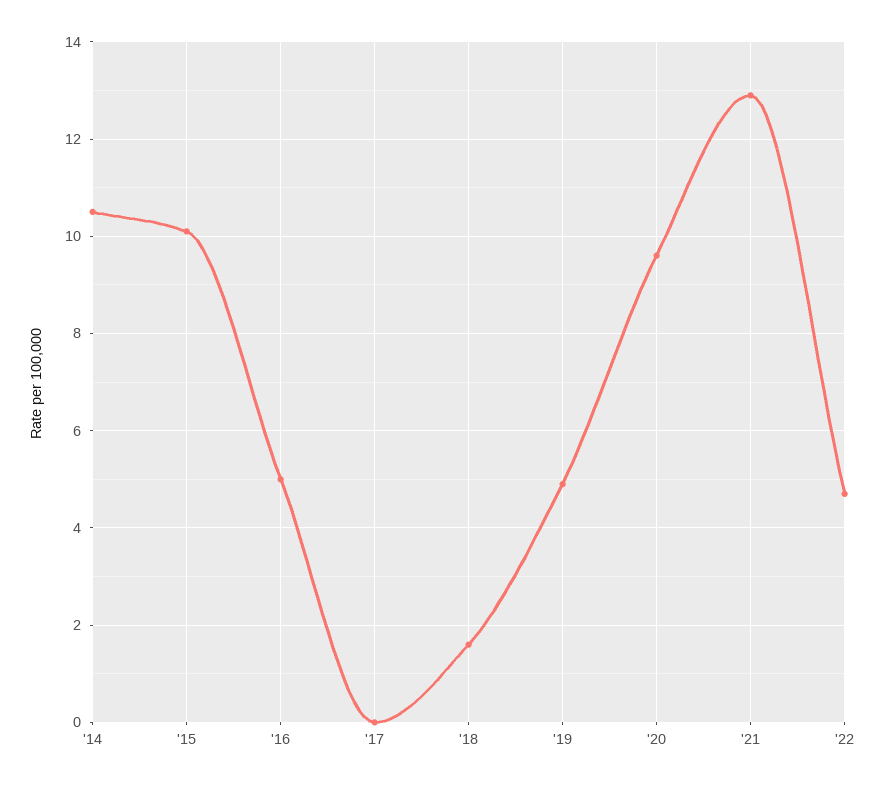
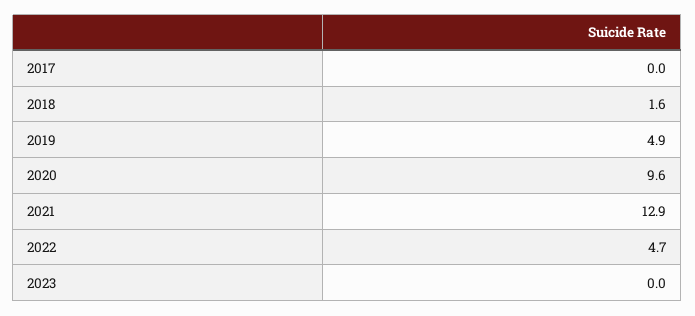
'14: 10.5 -> none
'15: 10 -> none
'16: 5 -> none
2023: none -> 0

